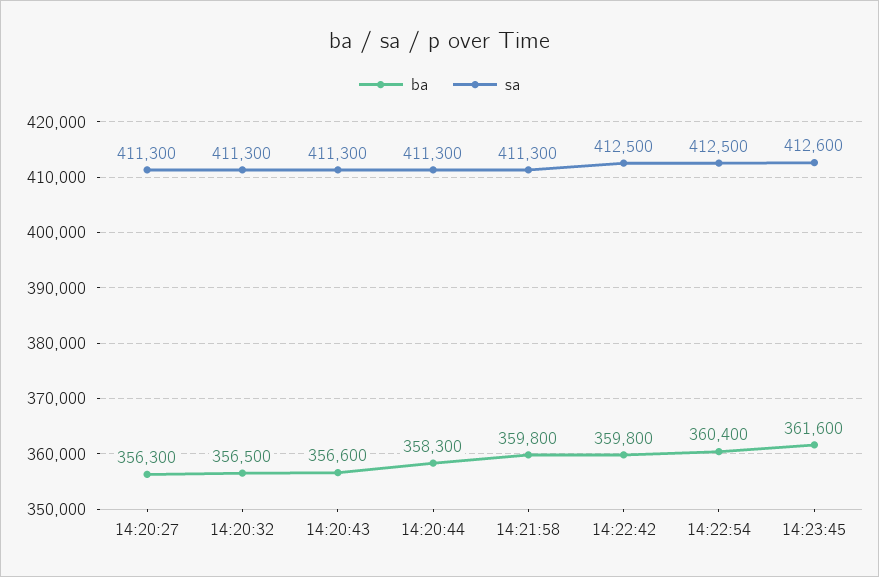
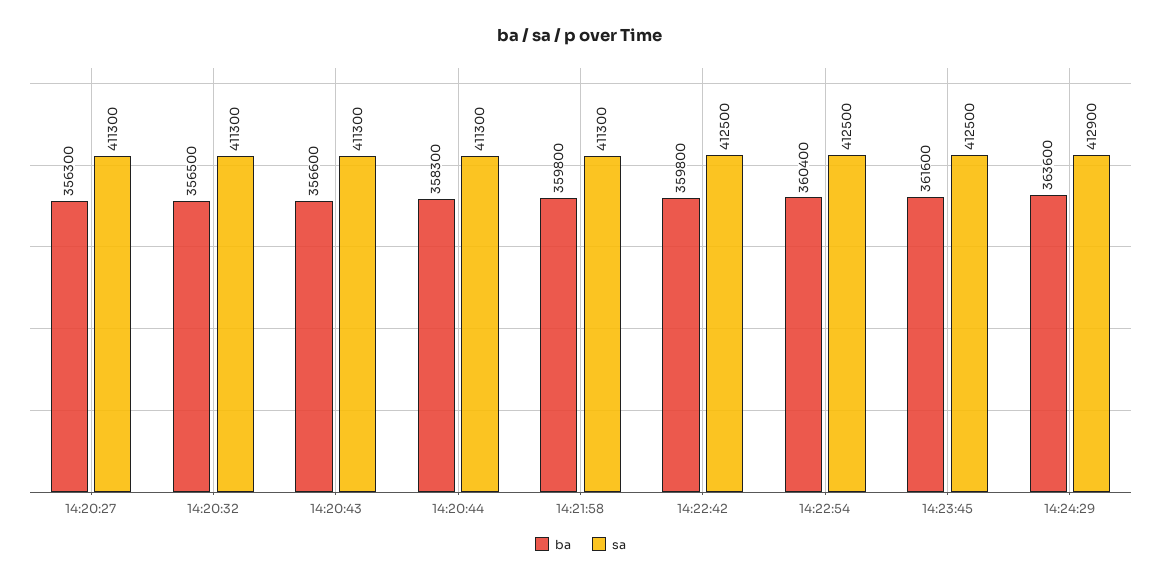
sa, 14:23:45: 412600 -> 412500
ba, 14:24:29: none -> 363600
sa, 14:24:29: none -> 412900

